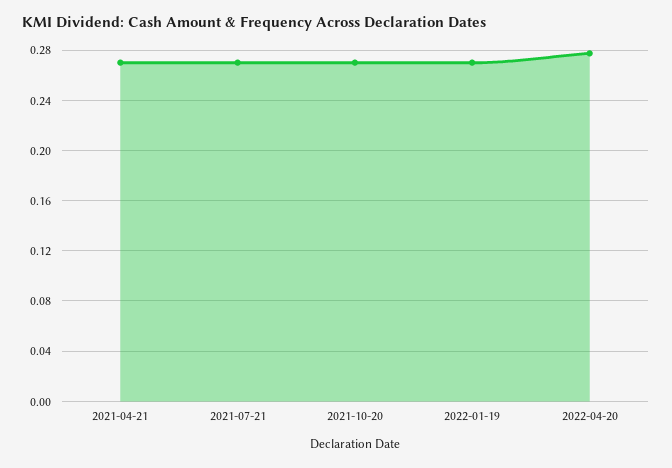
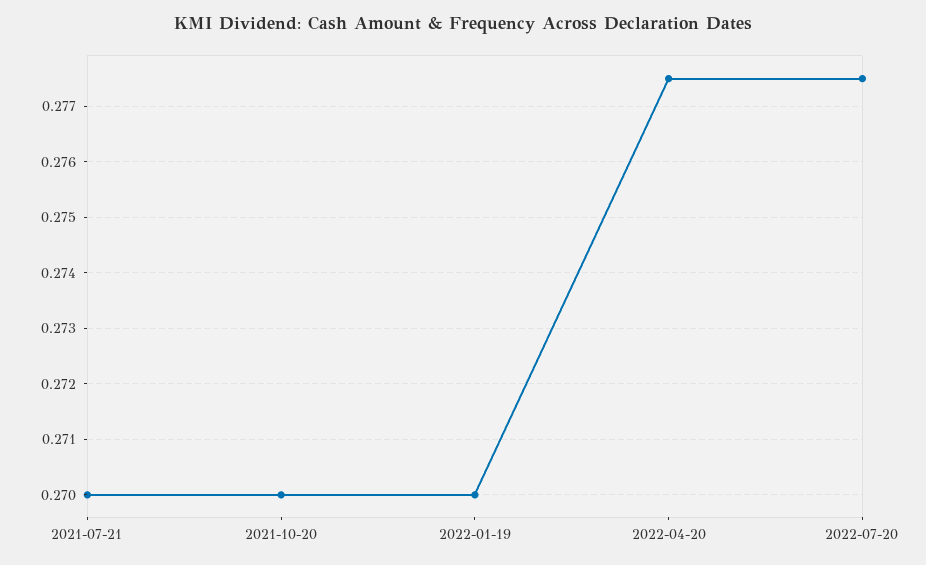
2021-04-21: 0.27 -> none
2022-07-20: none -> 0.2775

